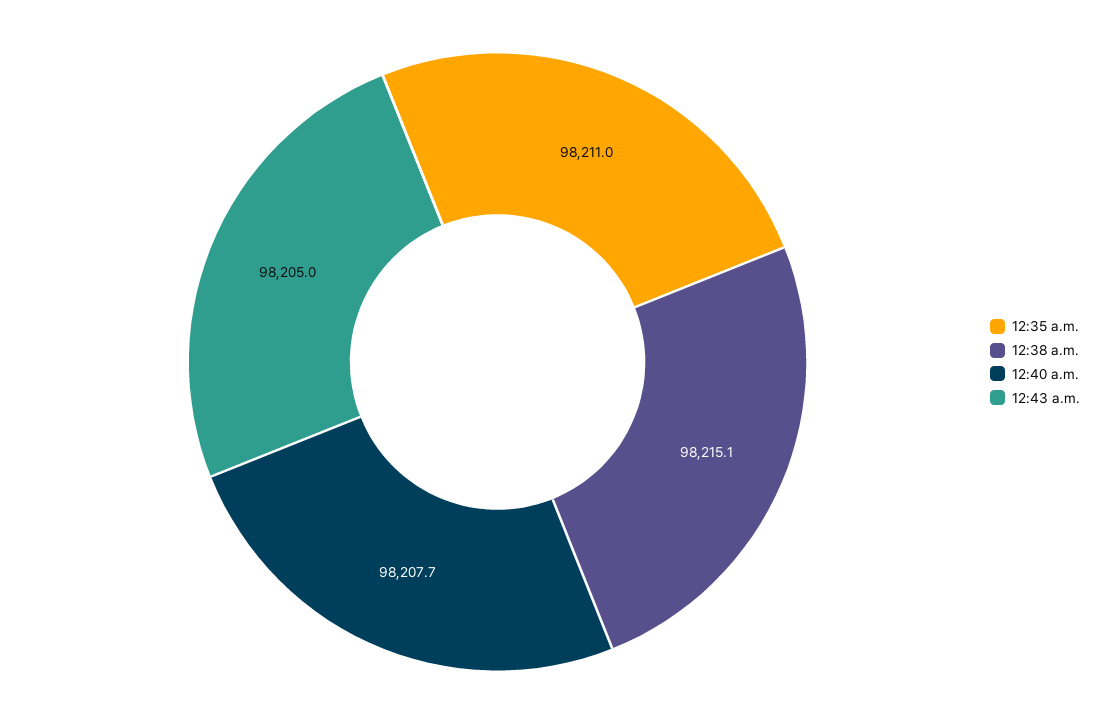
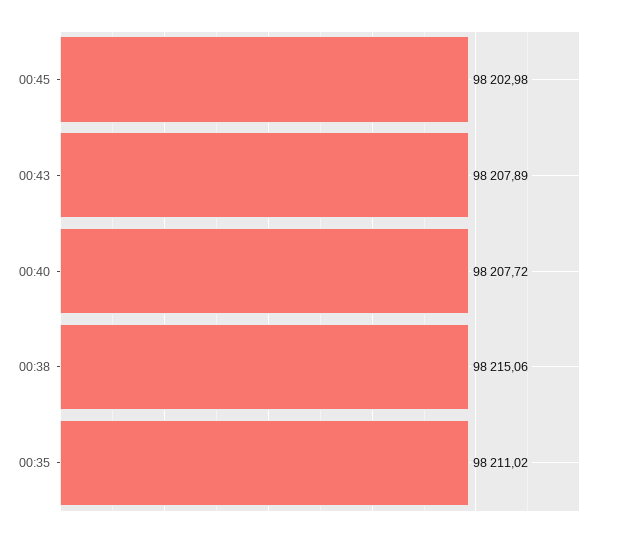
12:43 a.m.: 98205 -> 98207.89
00:45: none -> 98202.98

